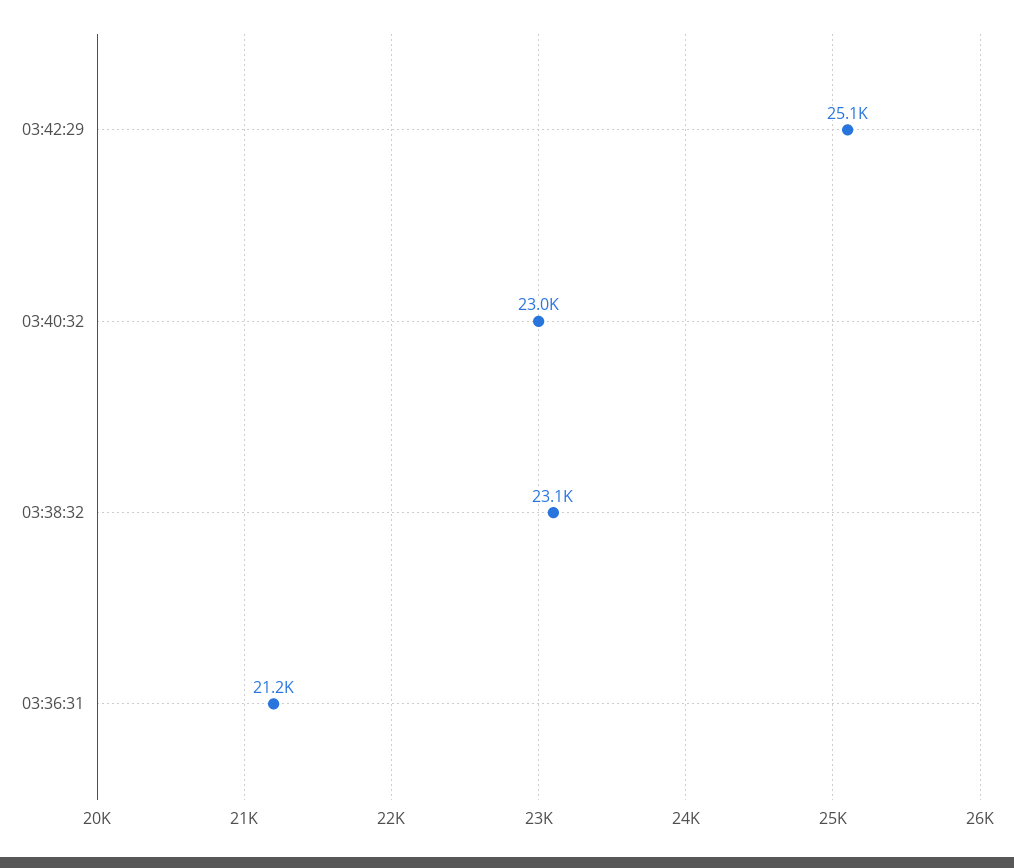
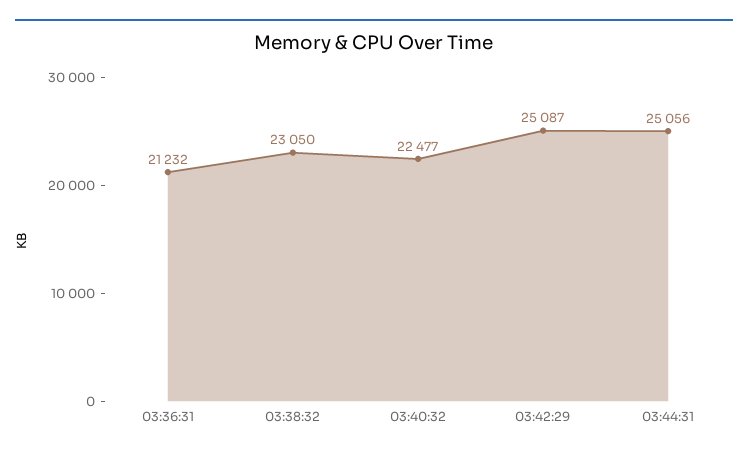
03:40:32: 23000 -> 22477
03:44:31: none -> 25056

